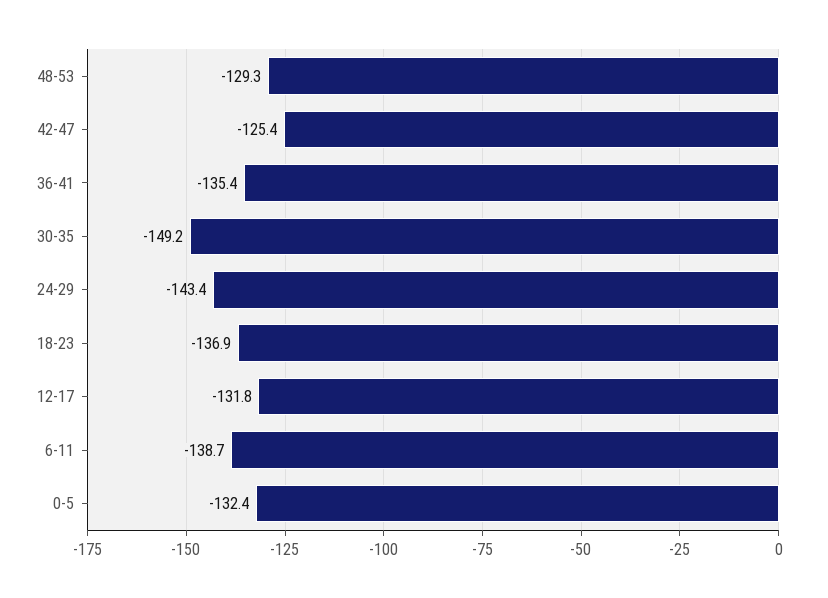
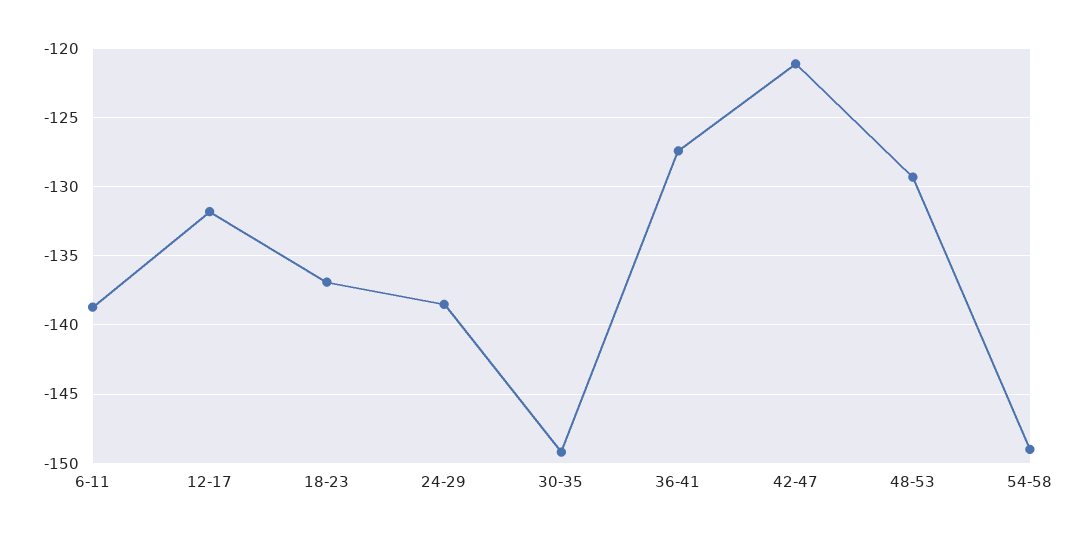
42-47: -125.4 -> -121
36-41: -135.4 -> -127.5
24-29: -143.4 -> -138.5
0-5: -132.4 -> none
54-58: none -> -149

